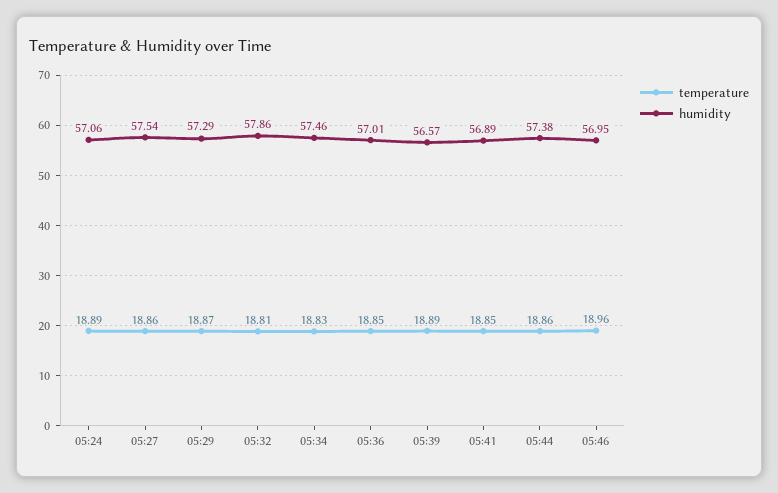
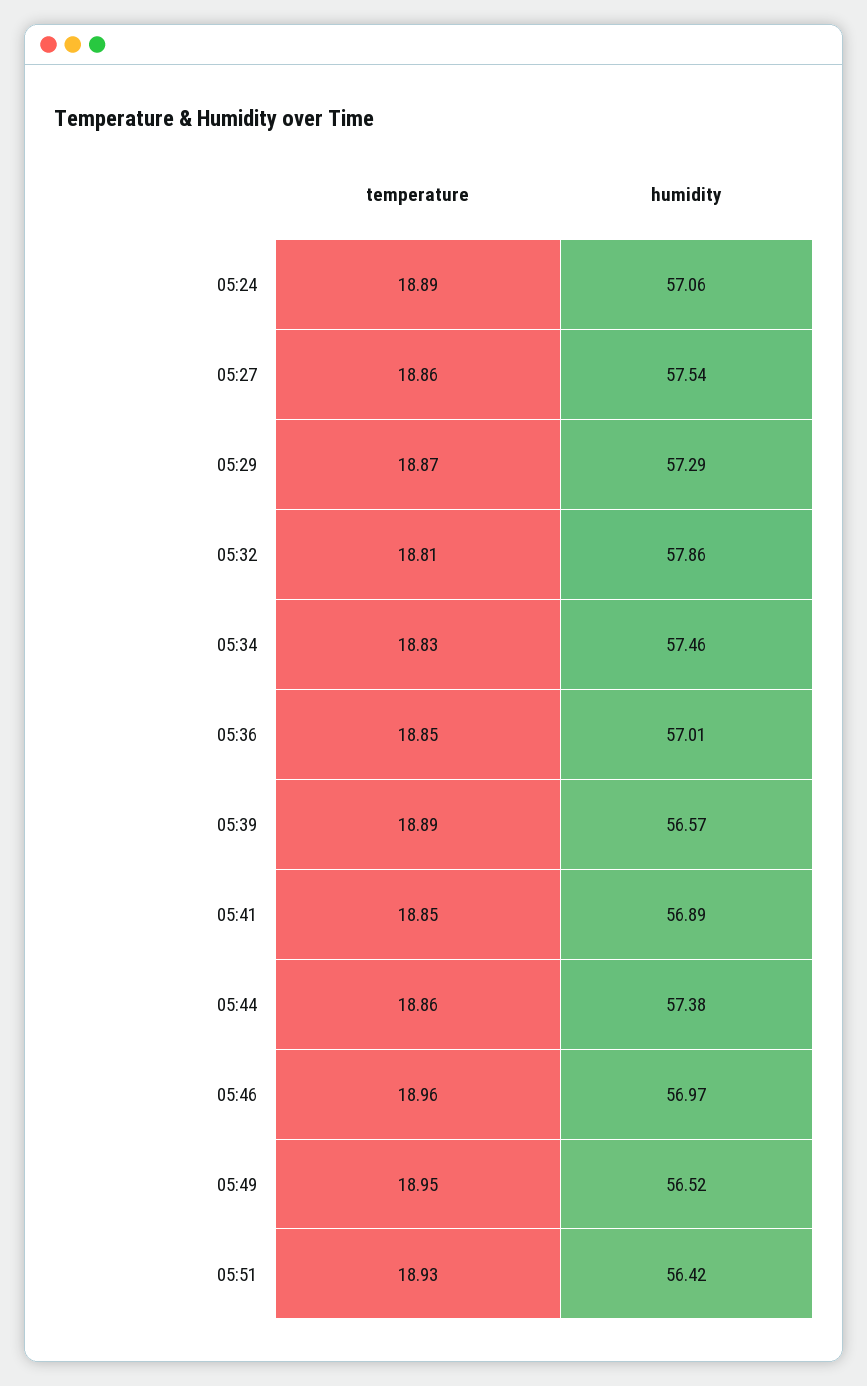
humidity, 05:46: 56.95 -> 56.97
temperature, 05:49: none -> 18.95
humidity, 05:49: none -> 56.52
temperature, 05:51: none -> 18.93
humidity, 05:51: none -> 56.42

